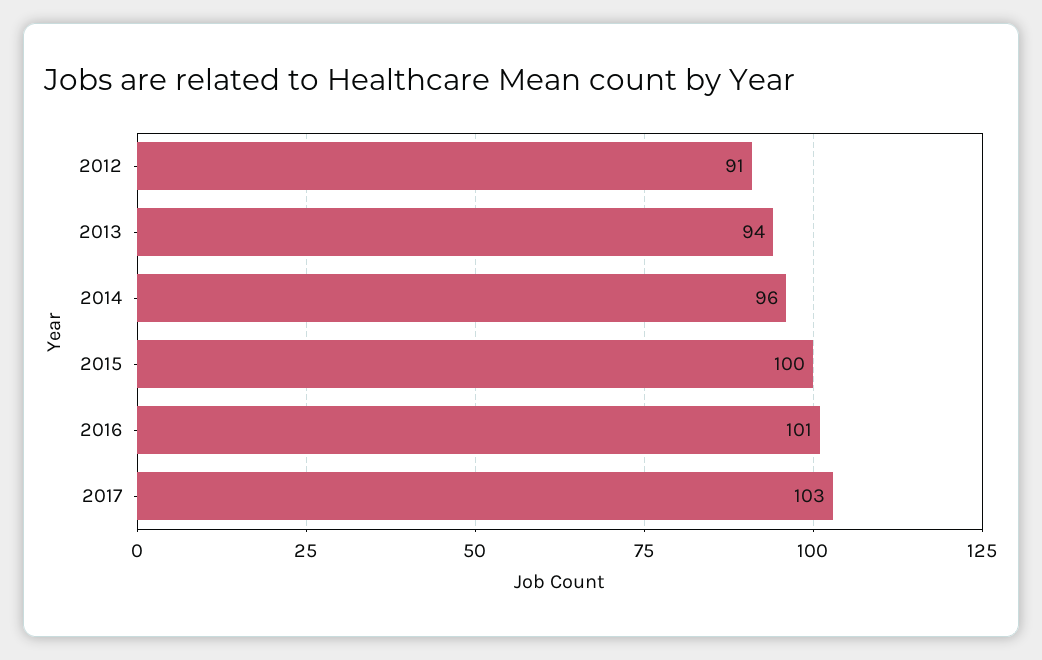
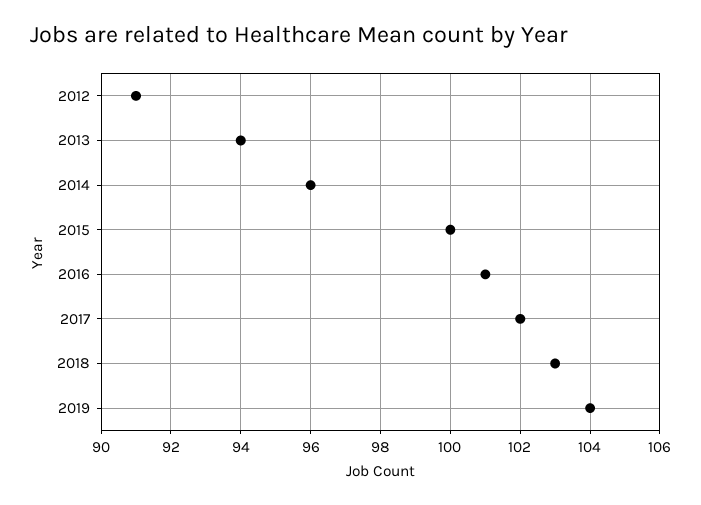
2017: 103 -> 102
2018: none -> 103
2019: none -> 104

